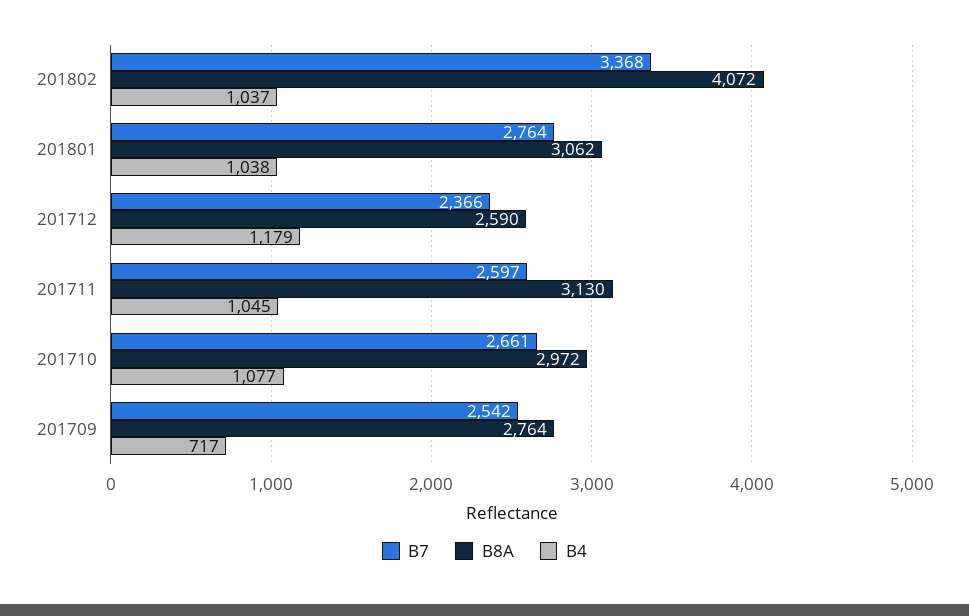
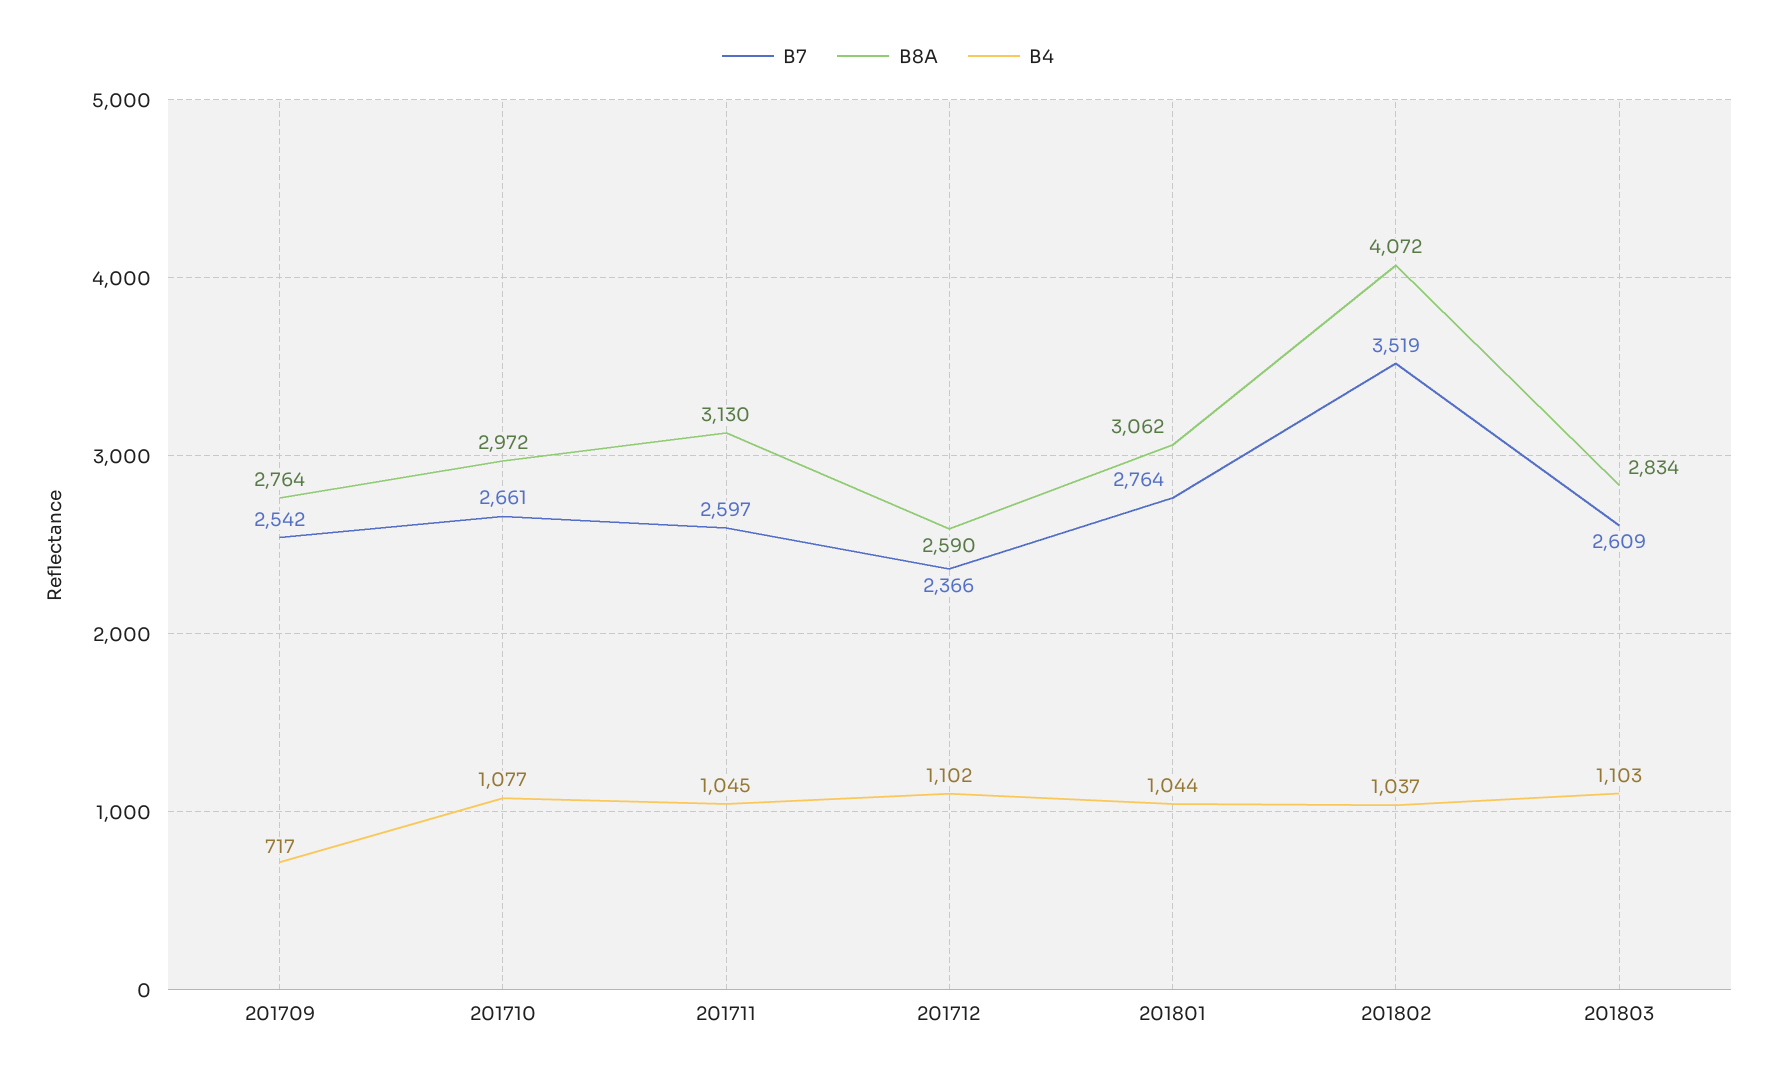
B7, 201802: 3368 -> 3519
B4, 201801: 1038 -> 1044
B4, 201712: 1179 -> 1102
B7, 201803: none -> 2609
B8A, 201803: none -> 2834
B4, 201803: none -> 1103

